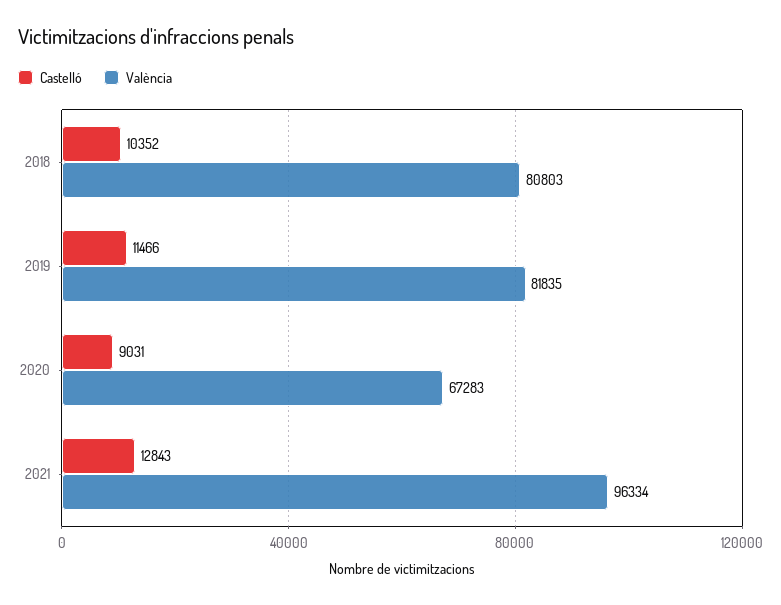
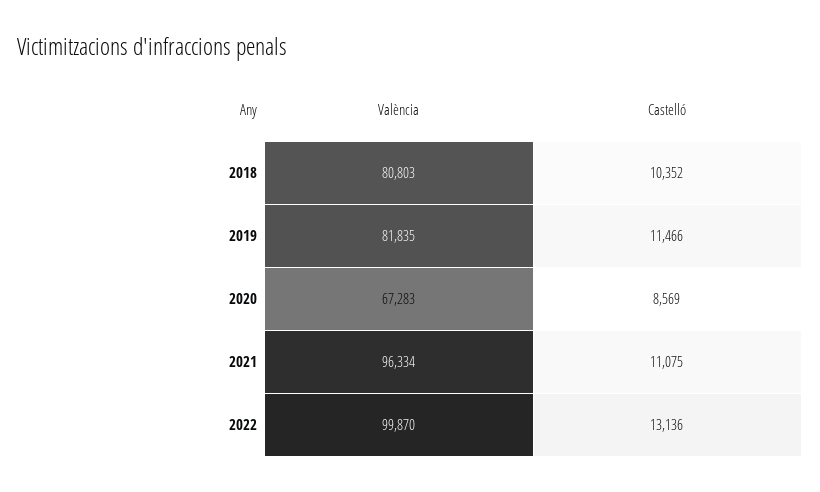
Castelló, 2020: 9031 -> 8569
Castelló, 2021: 12843 -> 11075
València, 2022: none -> 99870
Castelló, 2022: none -> 13136

